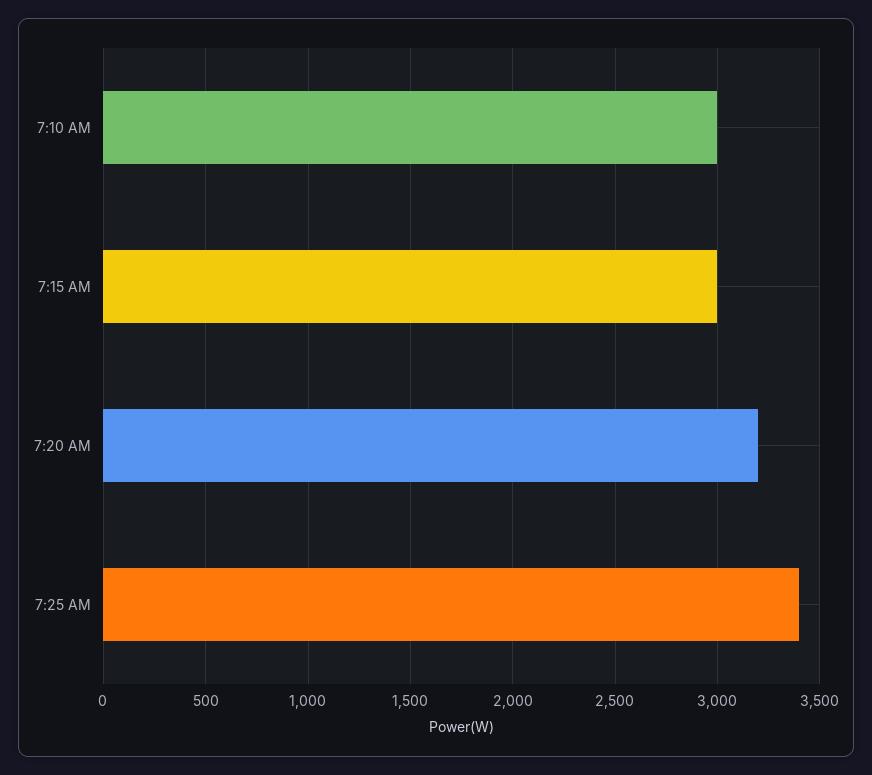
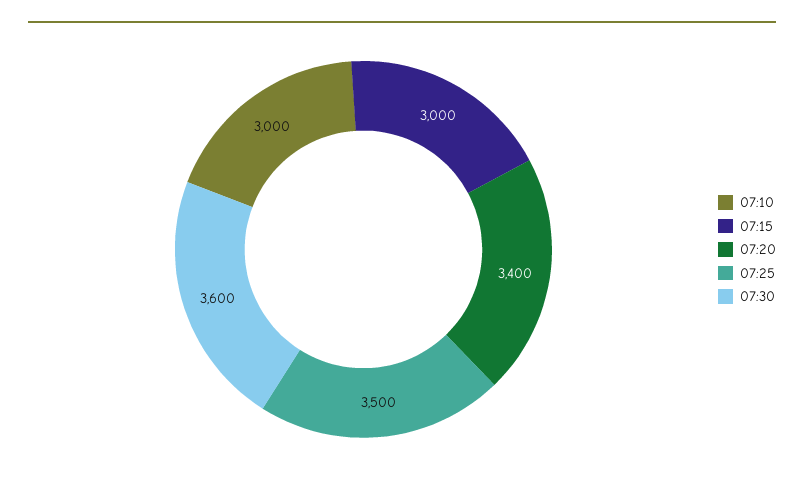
7:20 AM: 3200 -> 3400
7:25 AM: 3400 -> 3500
07:30: none -> 3600

